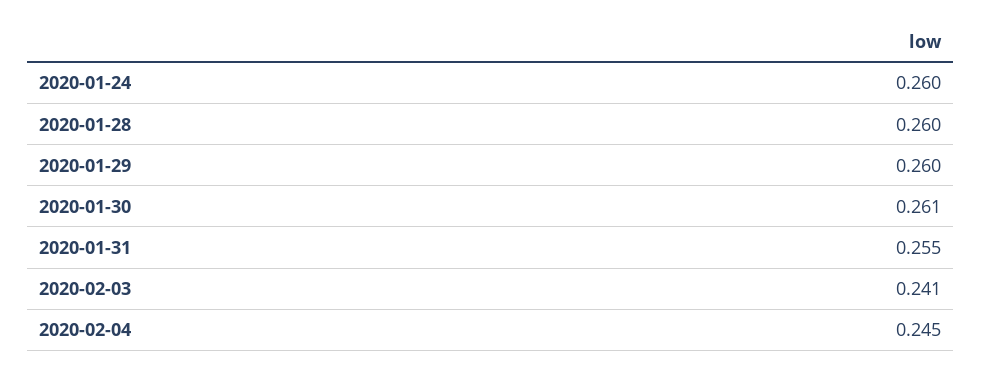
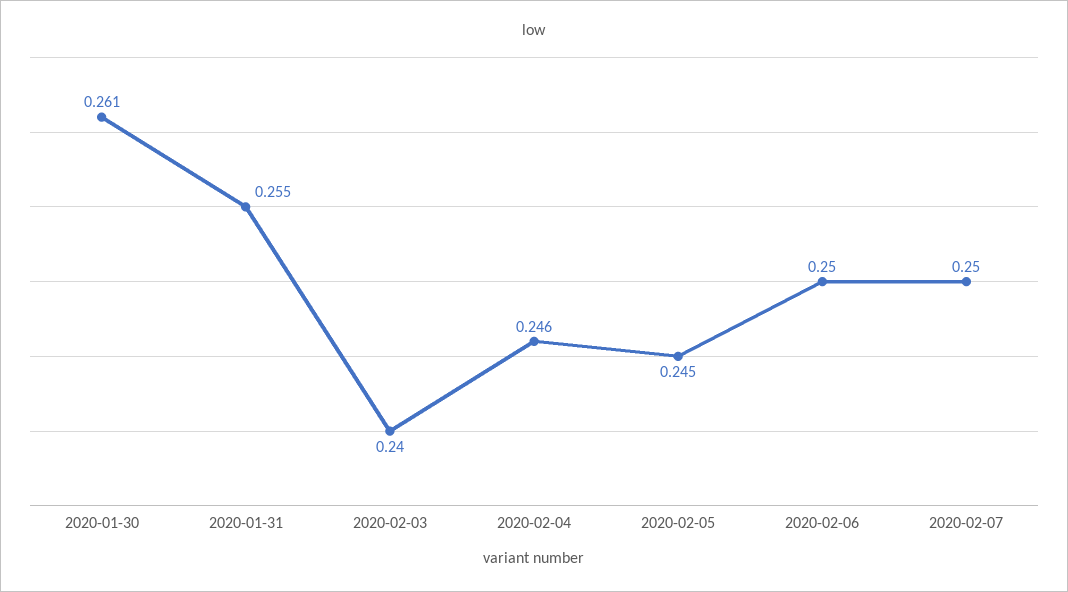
2020-01-24: 0.26 -> none
2020-01-28: 0.26 -> none
2020-01-29: 0.26 -> none
2020-02-03: 0.241 -> 0.24
2020-02-04: 0.245 -> 0.246
2020-02-05: none -> 0.245
2020-02-06: none -> 0.25
2020-02-07: none -> 0.25

